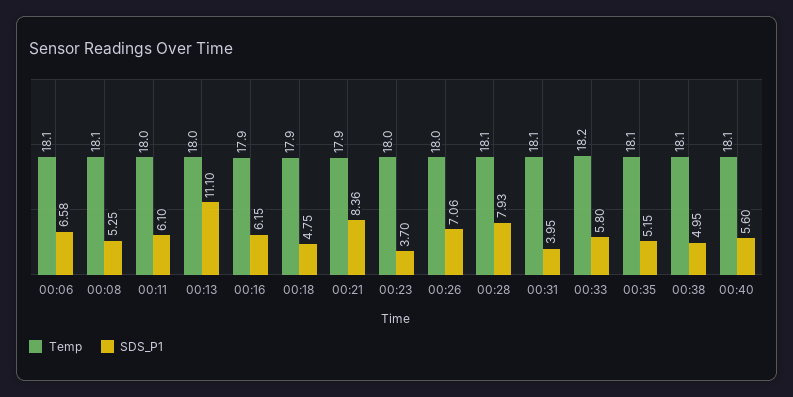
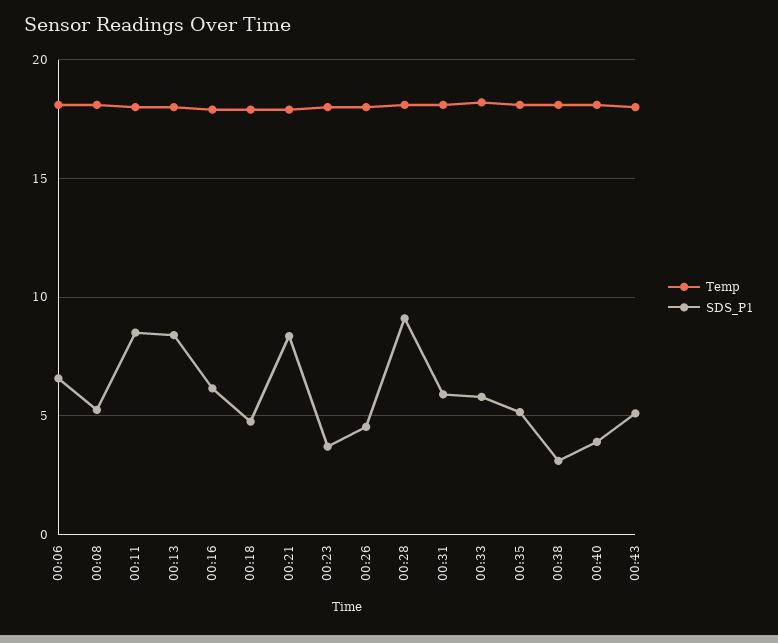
SDS_P1, 00:11: 6.1 -> 8.5
SDS_P1, 00:13: 11.1 -> 8.5
SDS_P1, 00:26: 7.06 -> 4.5
SDS_P1, 00:28: 7.93 -> 9
SDS_P1, 00:31: 3.95 -> 6
SDS_P1, 00:38: 4.95 -> 3
SDS_P1, 00:40: 5.6 -> 4
Temp, 00:43: none -> 18
SDS_P1, 00:43: none -> 5

